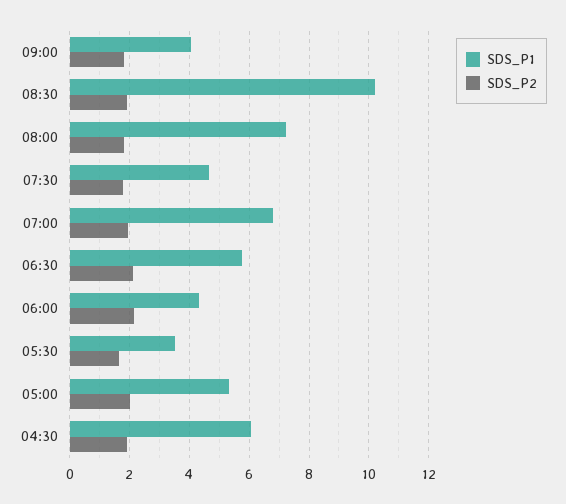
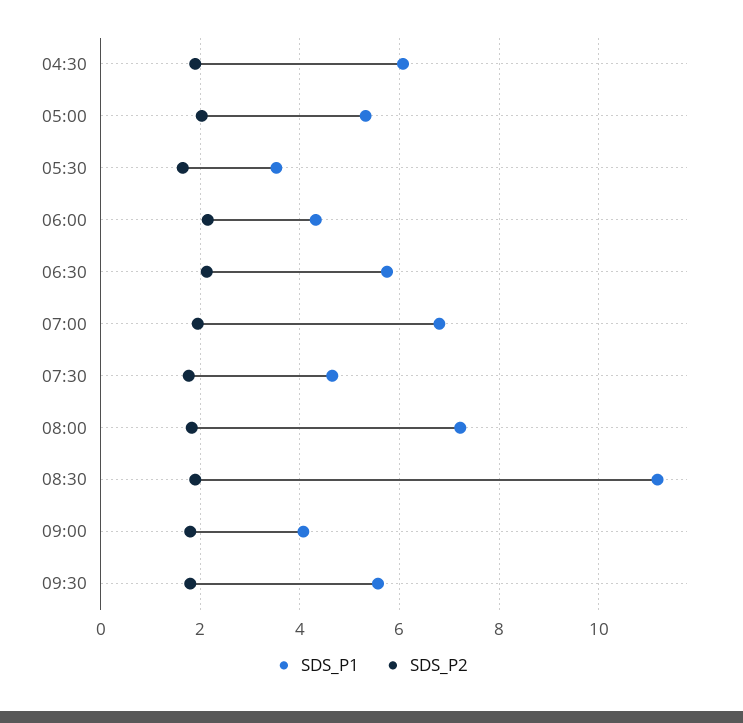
SDS_P1, 08:30: 10.25 -> 11.2
SDS_P1, 09:30: none -> 5.6
SDS_P2, 09:30: none -> 1.8

